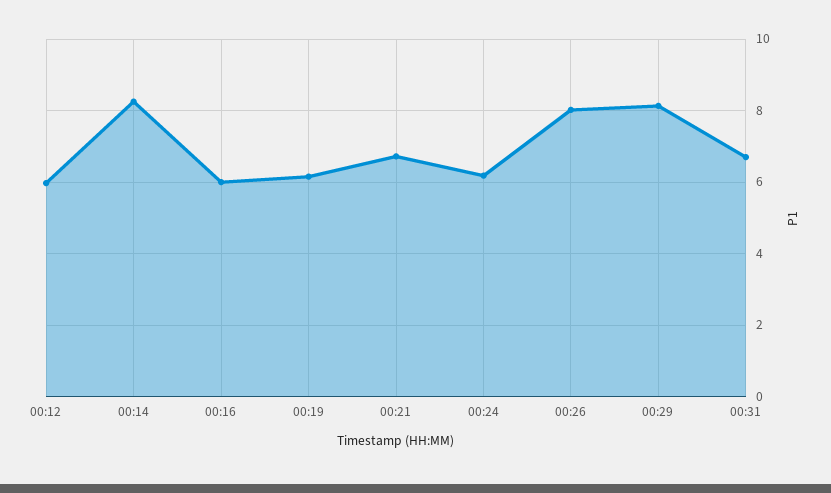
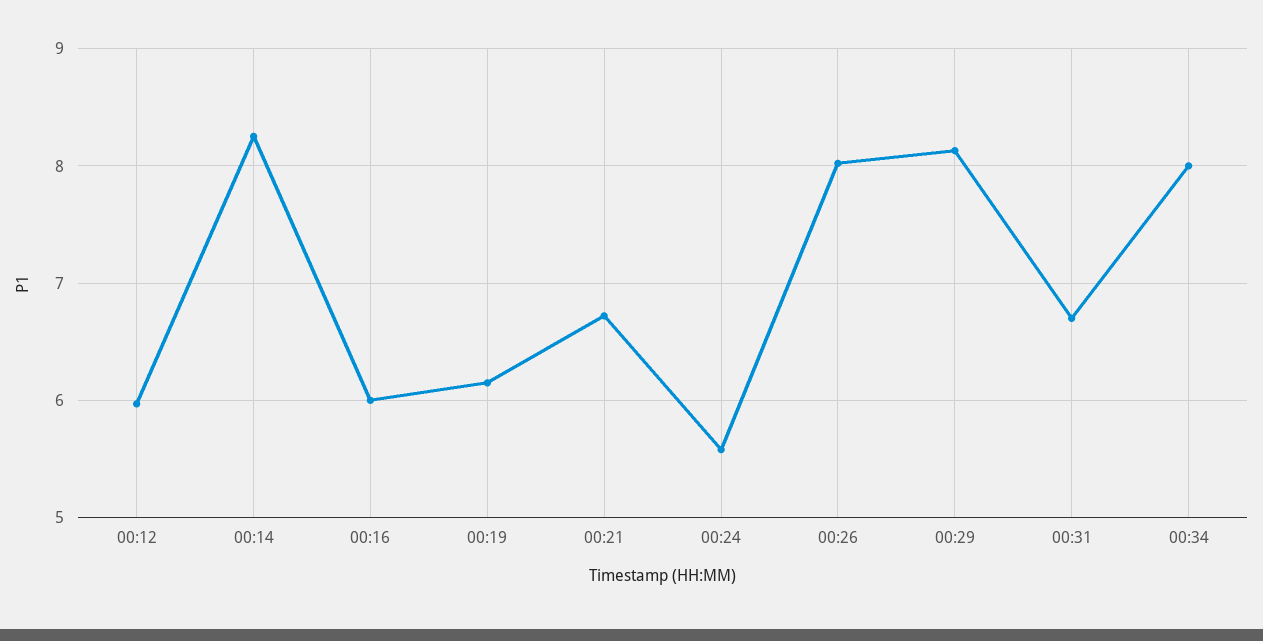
00:24: 6.2 -> 5.6
00:34: none -> 8

